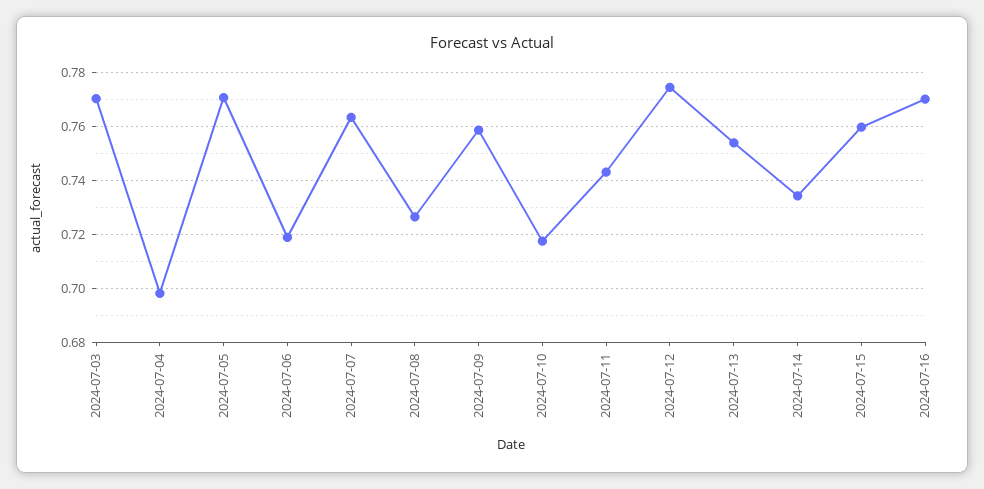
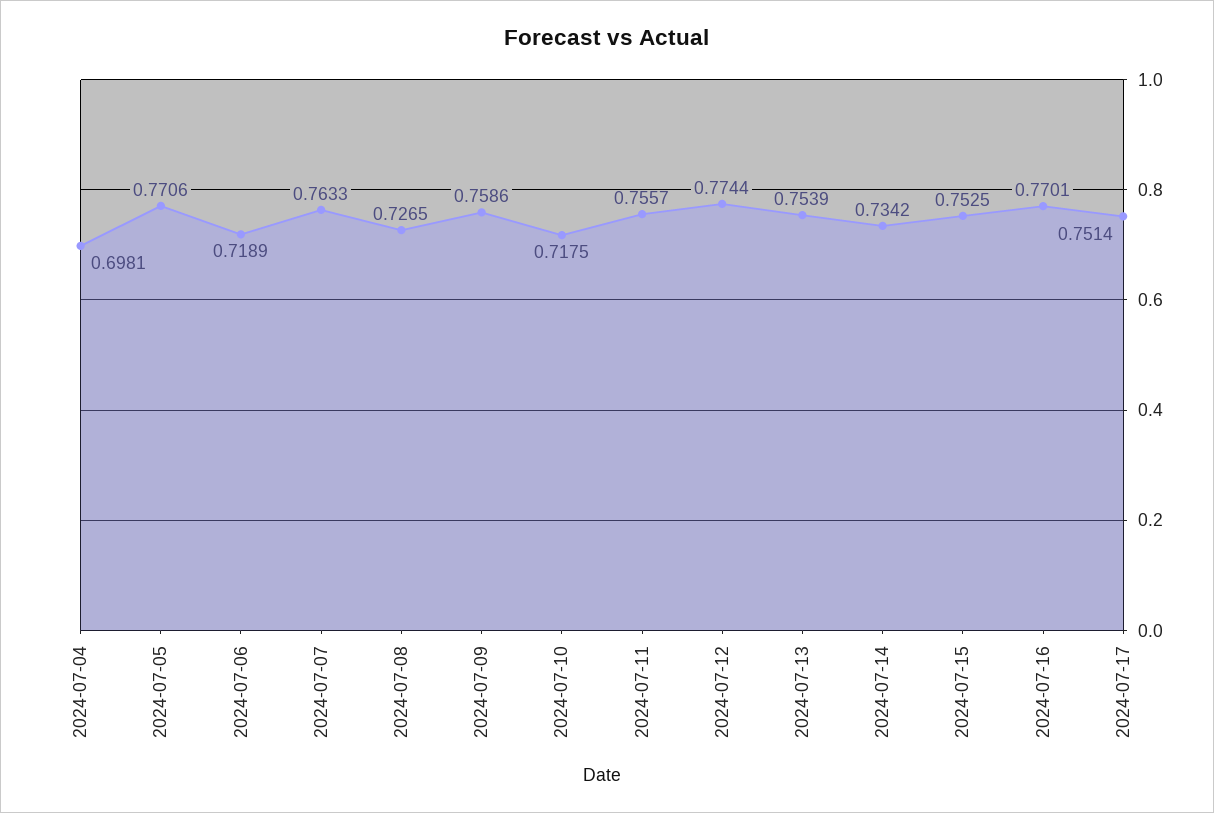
2024-07-03: 0.77 -> none
2024-07-11: 0.7425 -> 0.7557
2024-07-15: 0.76 -> 0.7525
2024-07-17: none -> 0.7514

